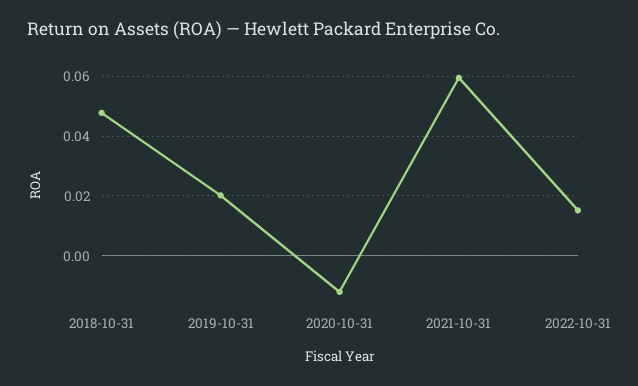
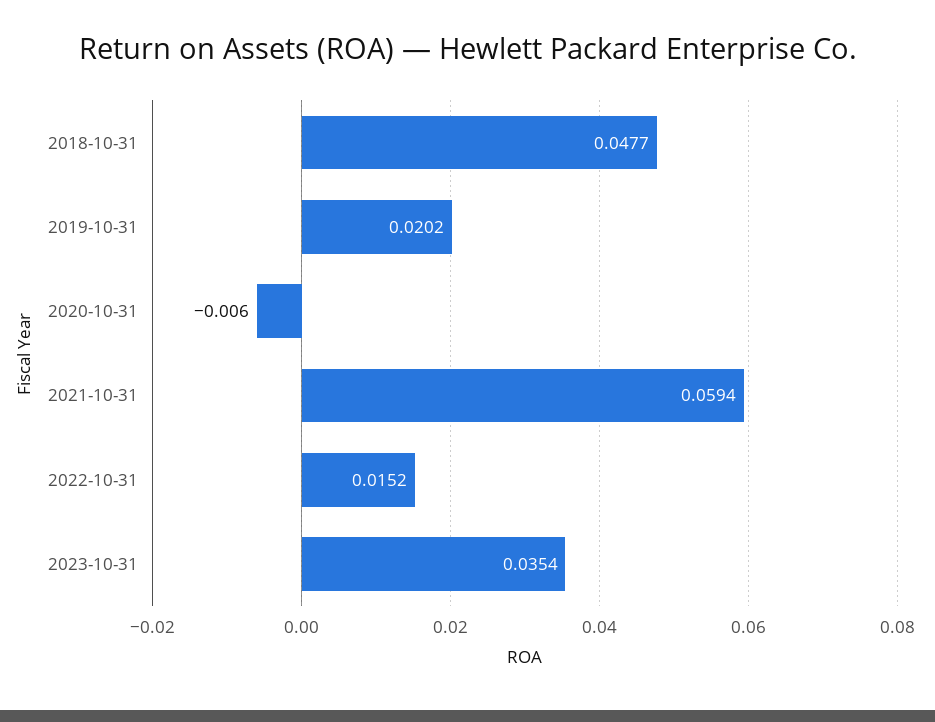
2020-10-31: -0.0125 -> -0.006
2023-10-31: none -> 0.0354

